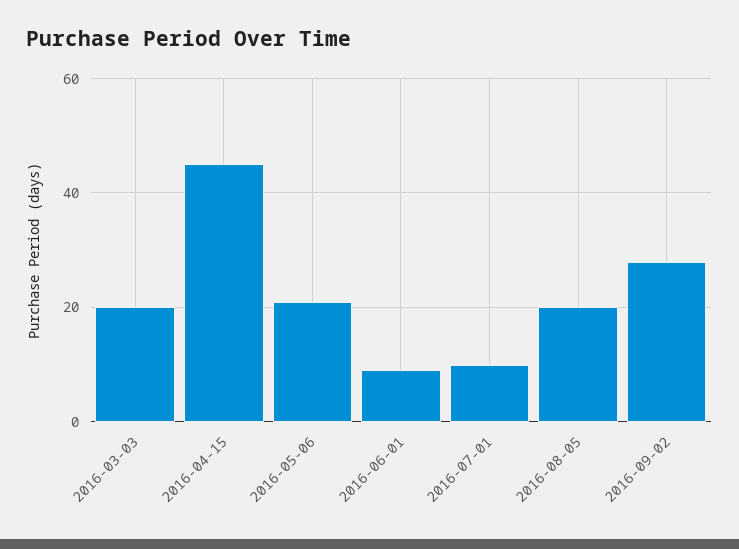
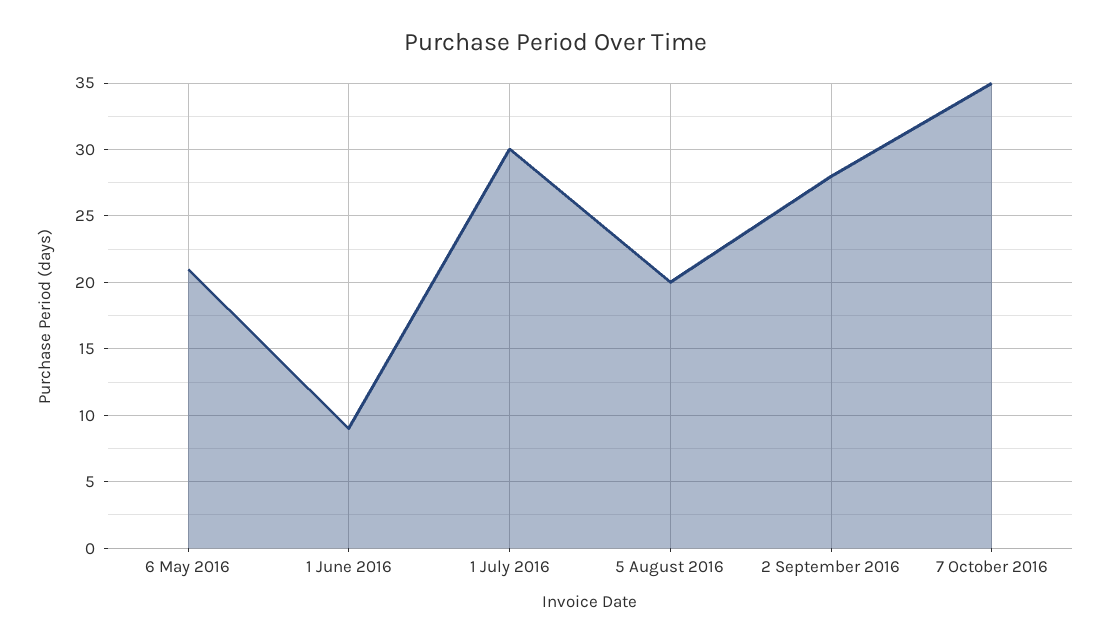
2016-03-03: 20 -> none
2016-04-15: 45 -> none
2016-07-01: 10 -> 30
7 October 2016: none -> 35

